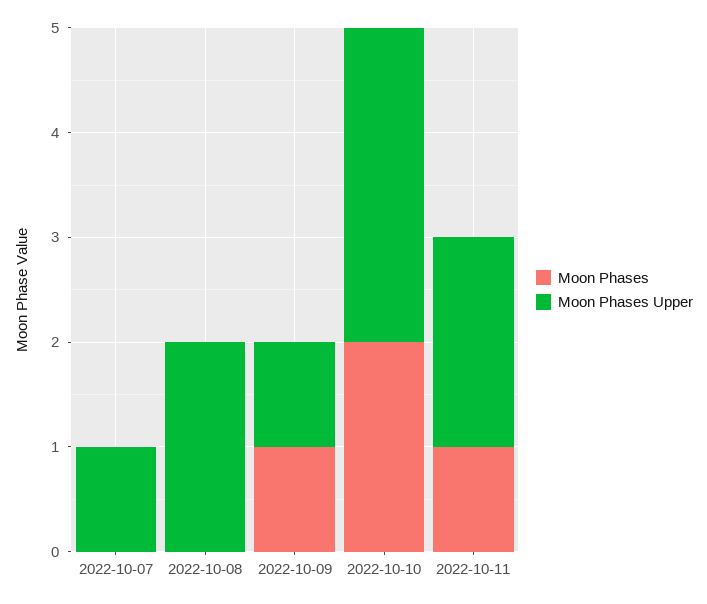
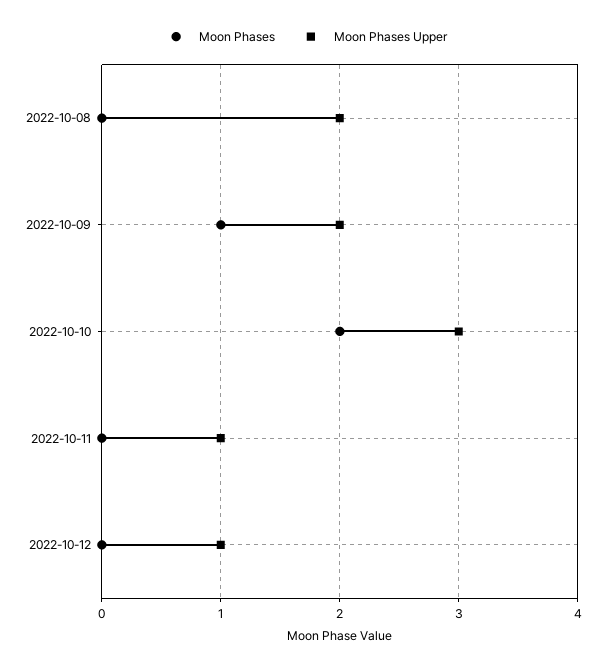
Moon Phases, 2022-10-07: 0 -> none
Moon Phases Upper, 2022-10-07: 1 -> none
Moon Phases Upper, 2022-10-09: 1 -> 2
Moon Phases, 2022-10-11: 1 -> 0
Moon Phases Upper, 2022-10-11: 2 -> 1
Moon Phases, 2022-10-12: none -> 0
Moon Phases Upper, 2022-10-12: none -> 1

